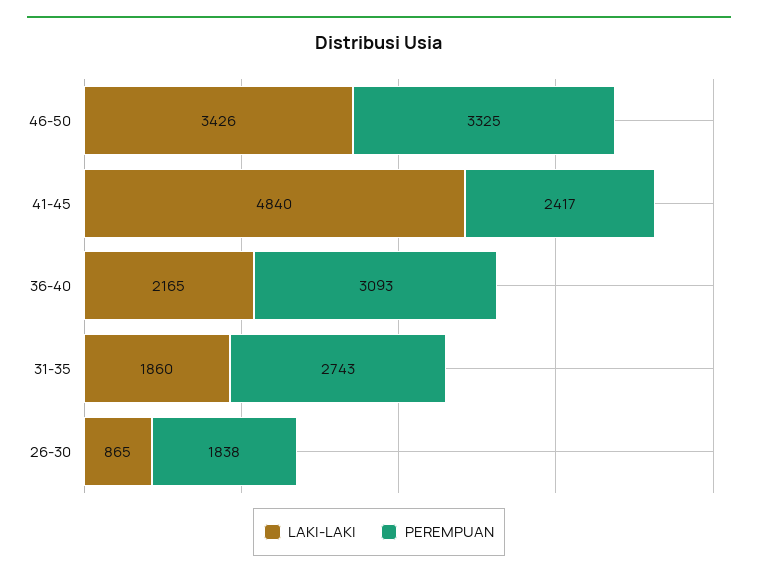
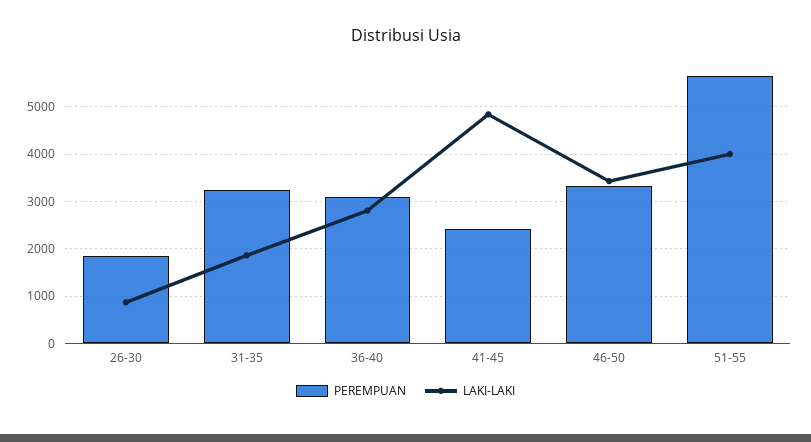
LAKI-LAKI, 36-40: 2165 -> 2800
PEREMPUAN, 31-35: 2743 -> 3200
PEREMPUAN, 51-55: none -> 5600
LAKI-LAKI, 51-55: none -> 4000

